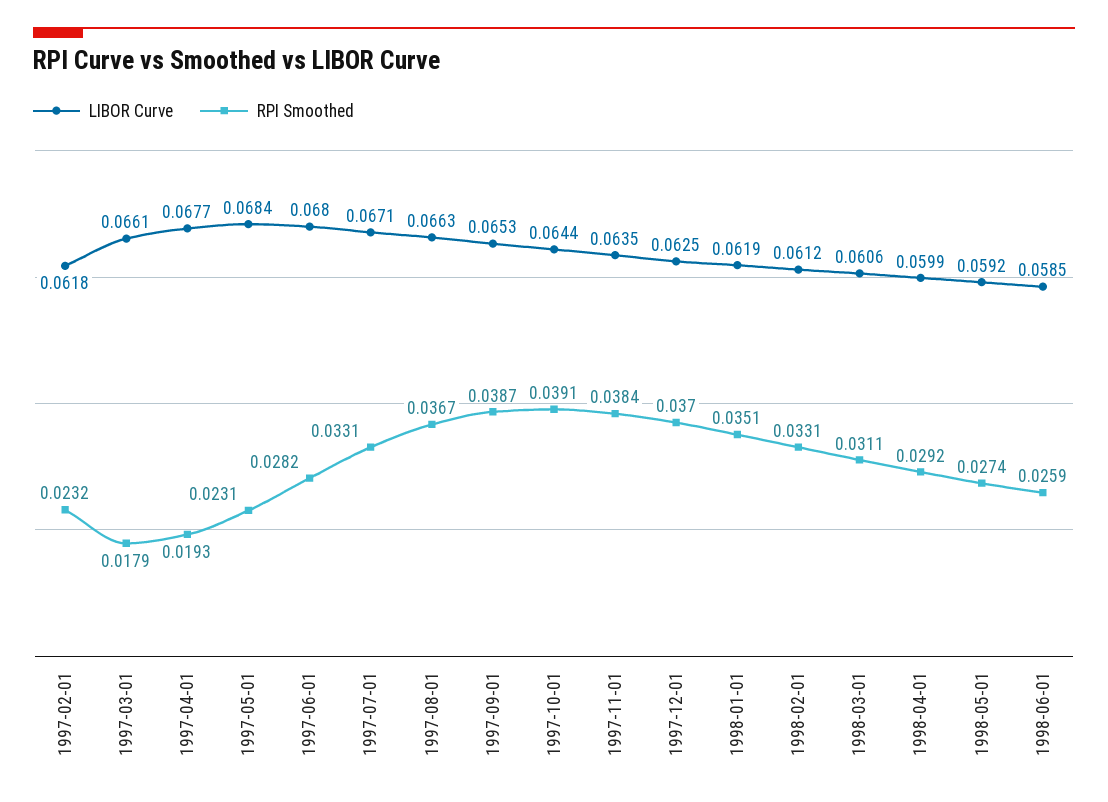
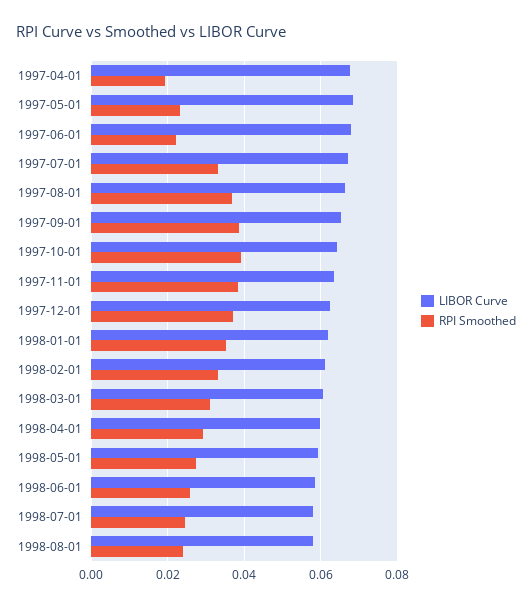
LIBOR Curve, 1997-02-01: 0.0618 -> none
RPI Smoothed, 1997-02-01: 0.0232 -> none
LIBOR Curve, 1997-03-01: 0.0661 -> none
RPI Smoothed, 1997-03-01: 0.0179 -> none
RPI Smoothed, 1997-06-01: 0.0282 -> 0.022
LIBOR Curve, 1998-07-01: none -> 0.058
RPI Smoothed, 1998-07-01: none -> 0.024
LIBOR Curve, 1998-08-01: none -> 0.058
RPI Smoothed, 1998-08-01: none -> 0.024

